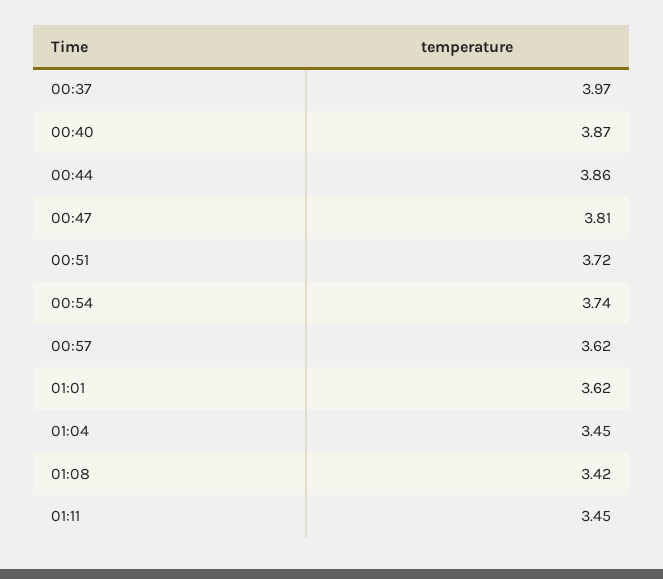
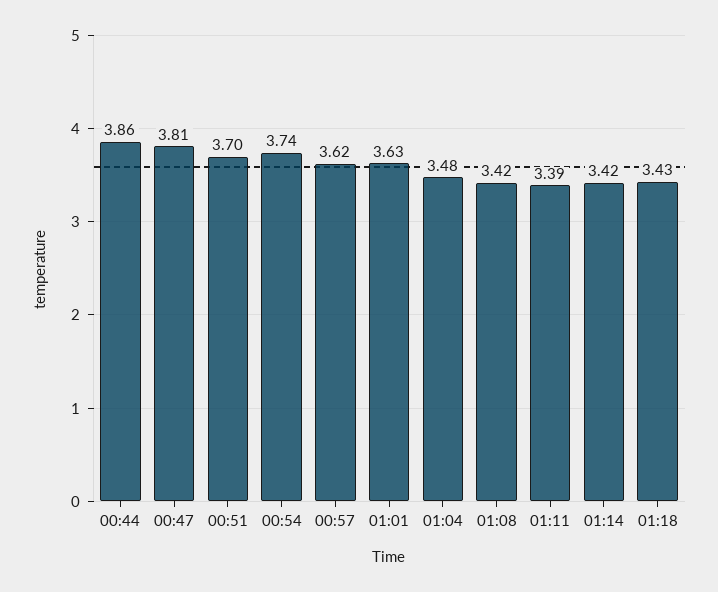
00:37: 3.97 -> none
00:40: 3.87 -> none
00:51: 3.72 -> 3.7
01:01: 3.62 -> 3.63
01:04: 3.45 -> 3.48
01:11: 3.45 -> 3.39
01:14: none -> 3.42
01:18: none -> 3.43

